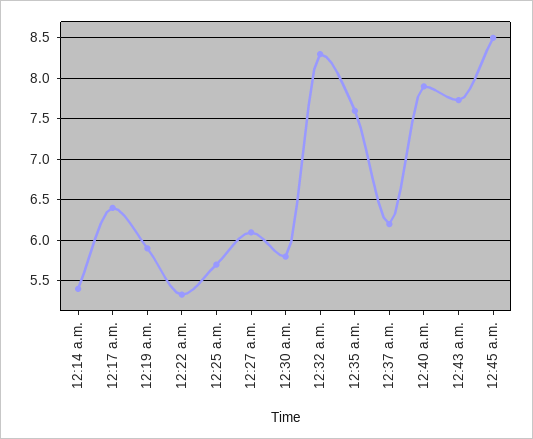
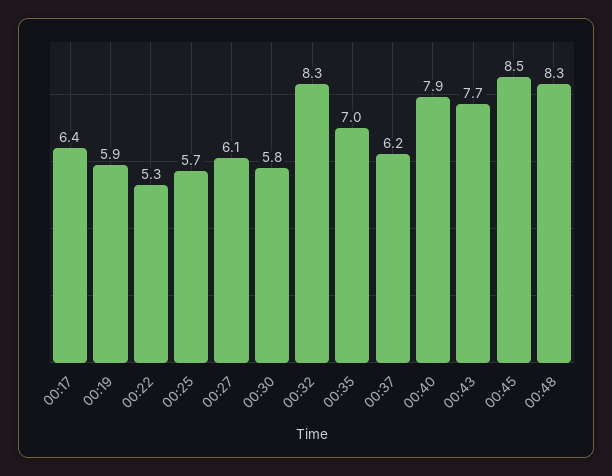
12:14 a.m.: 5.4 -> none
12:35 a.m.: 7.6 -> 7
00:48: none -> 8.3

